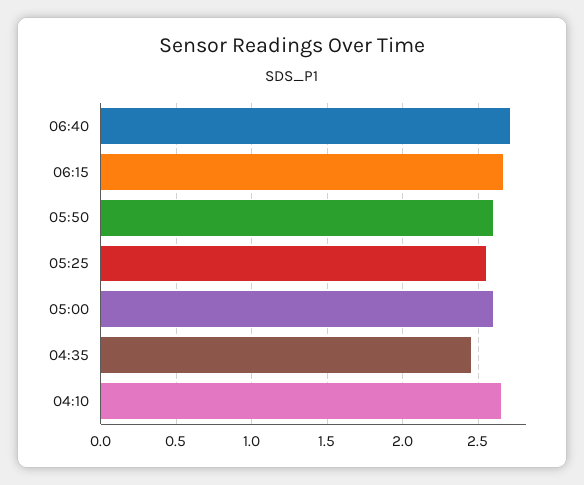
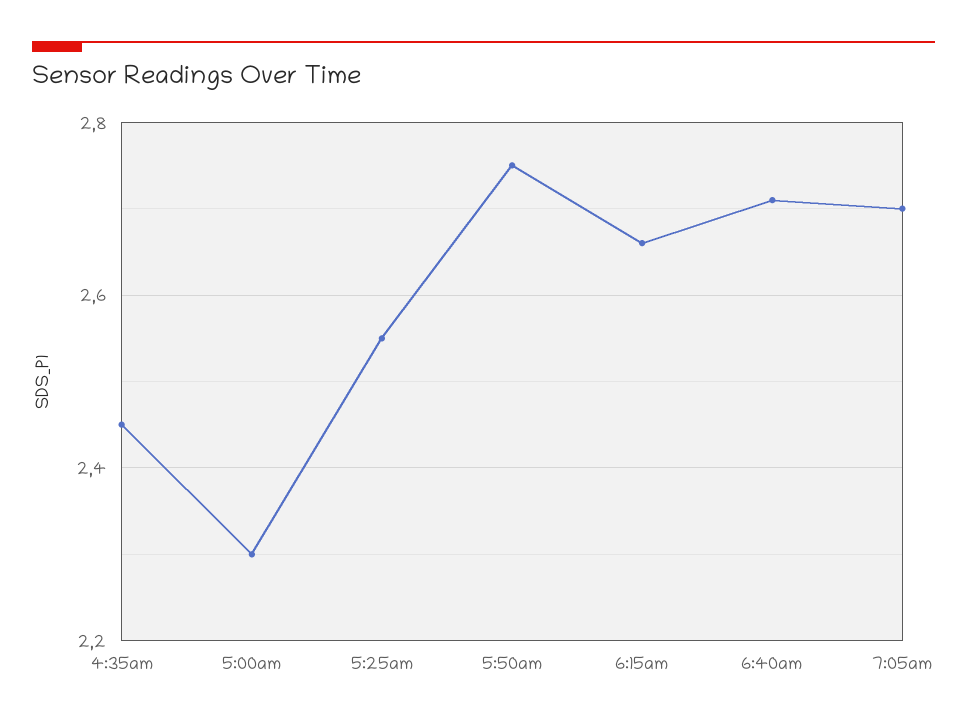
05:50: 2.6 -> 2.75
05:00: 2.6 -> 2.3
04:10: 2.65 -> none
7:05am: none -> 2.7

